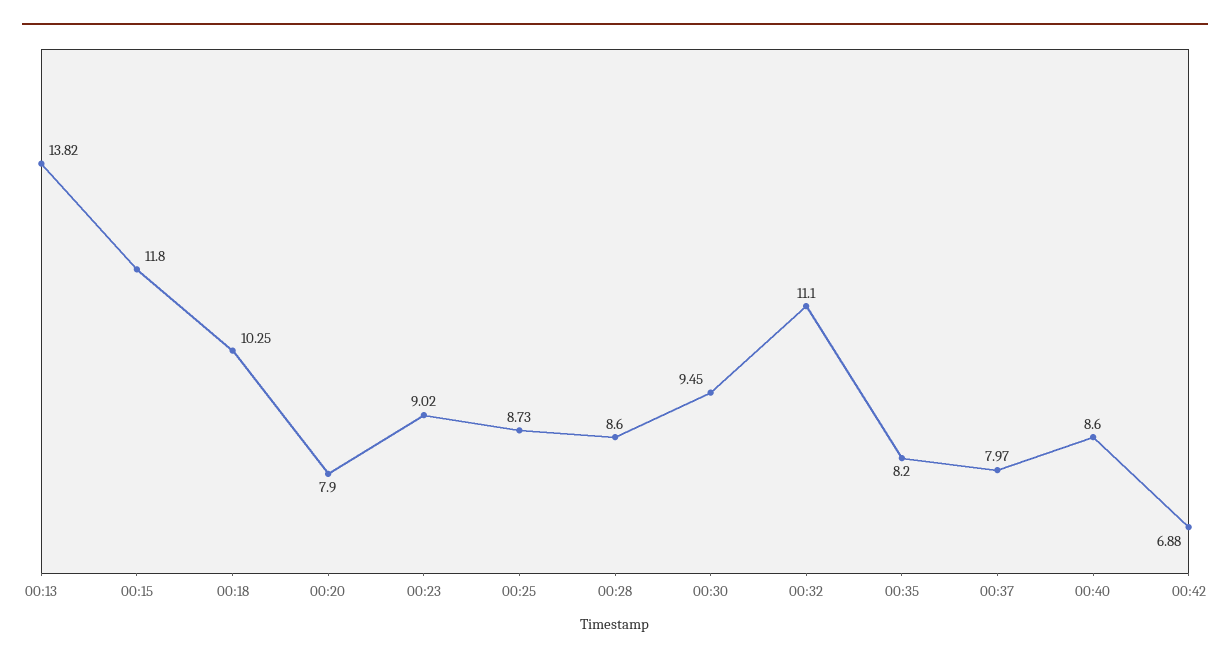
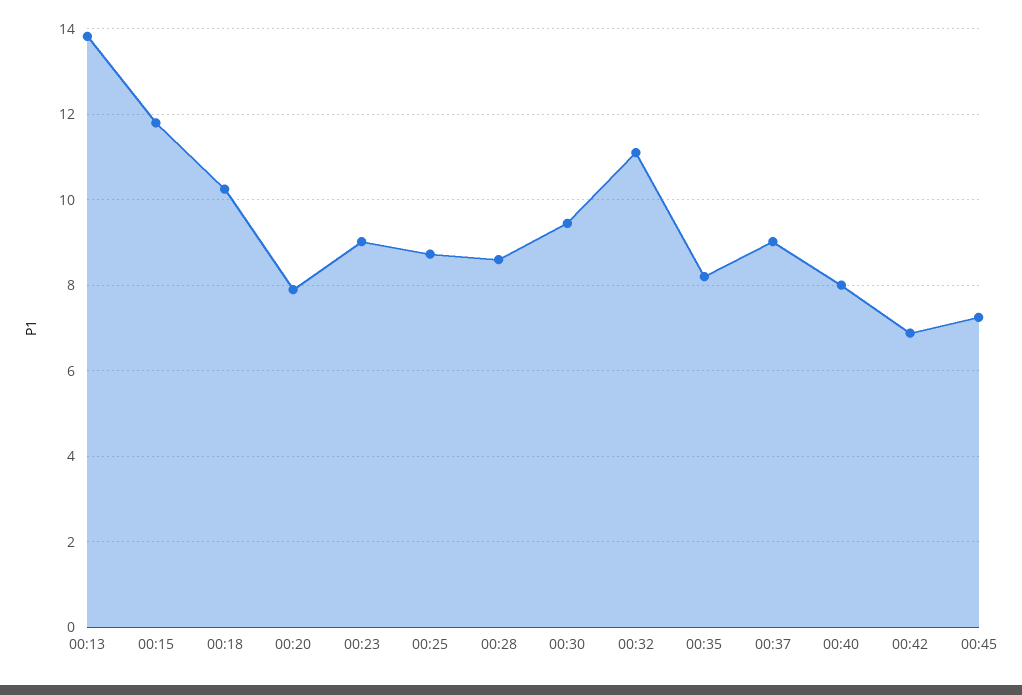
00:37: 7.97 -> 9
00:40: 8.6 -> 8
00:45: none -> 7.2

